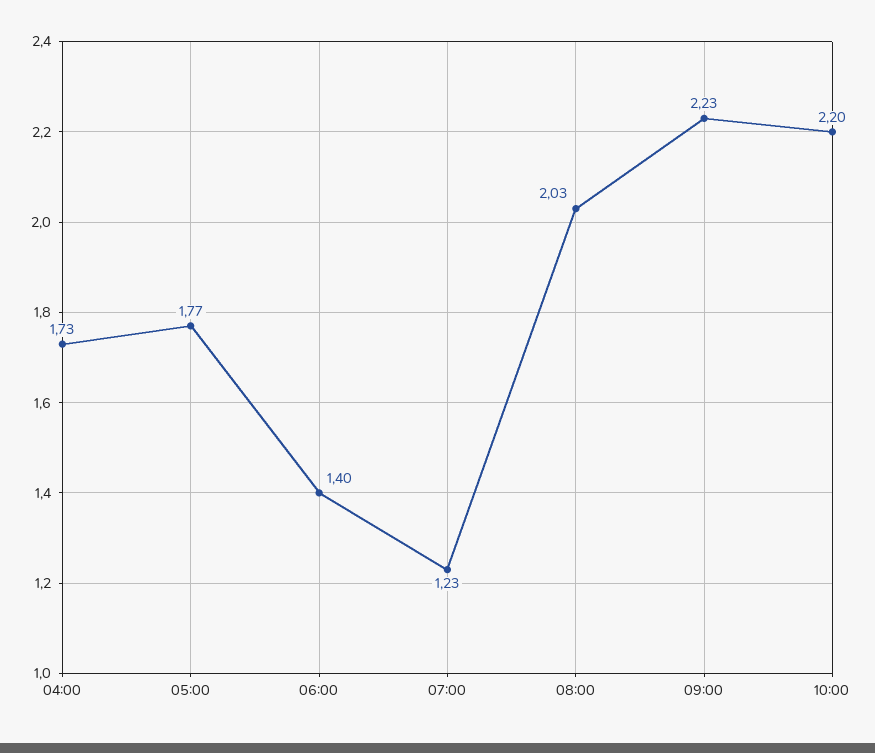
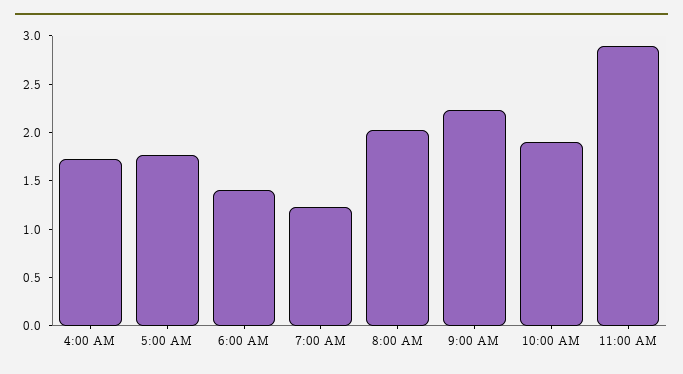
10:00: 2.2 -> 1.9
11:00 AM: none -> 2.9

